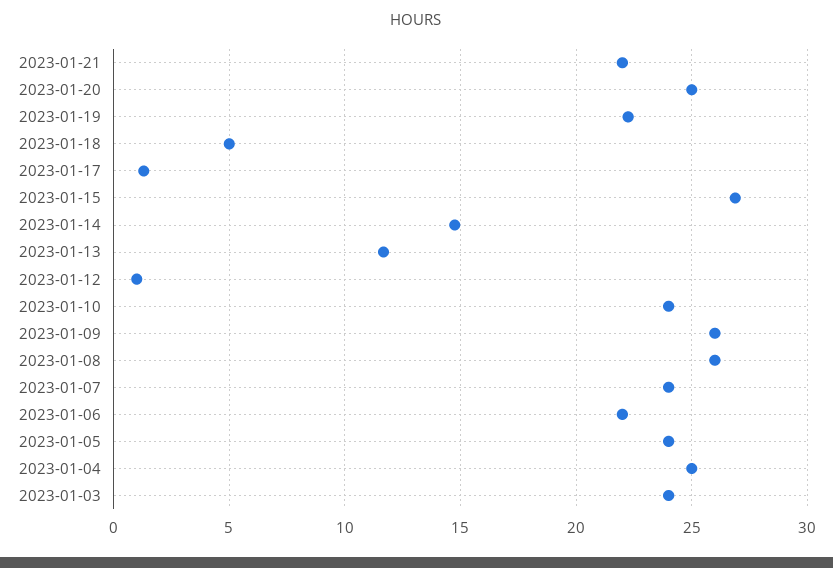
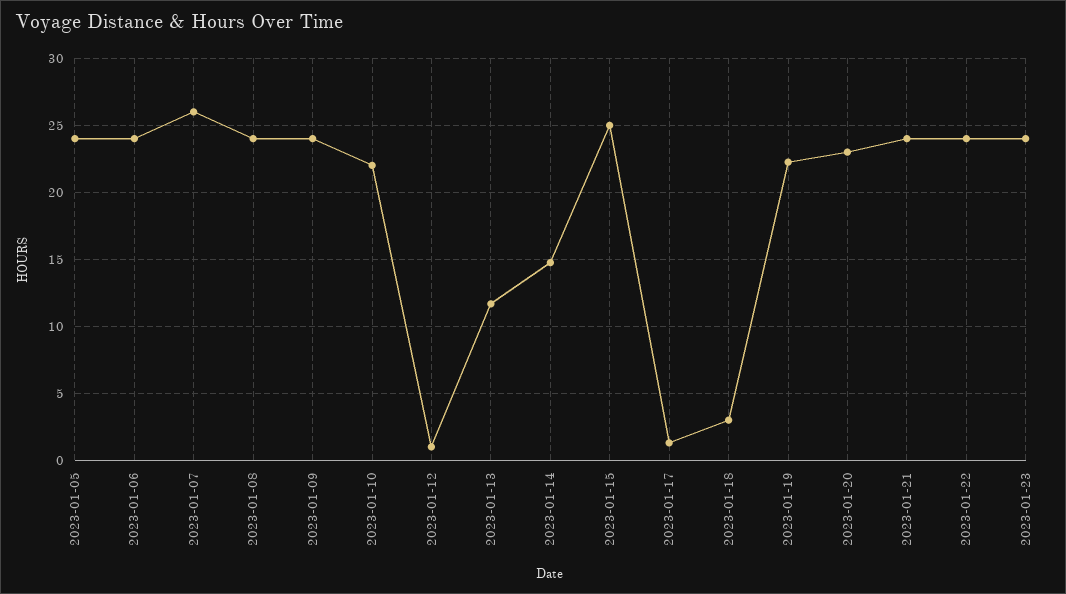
2023-01-21: 22 -> 24
2023-01-20: 25 -> 23
2023-01-18: 5 -> 3
2023-01-15: 27 -> 25
2023-01-10: 24 -> 22
2023-01-09: 26 -> 24
2023-01-08: 26 -> 24
2023-01-07: 24 -> 26
2023-01-06: 22 -> 24
2023-01-04: 25 -> none
2023-01-03: 24 -> none
2023-01-22: none -> 24
2023-01-23: none -> 24

